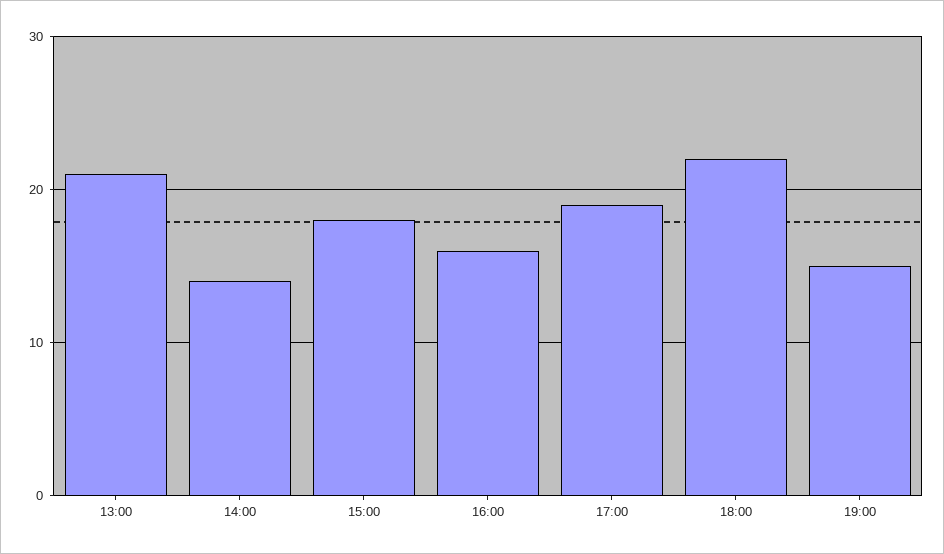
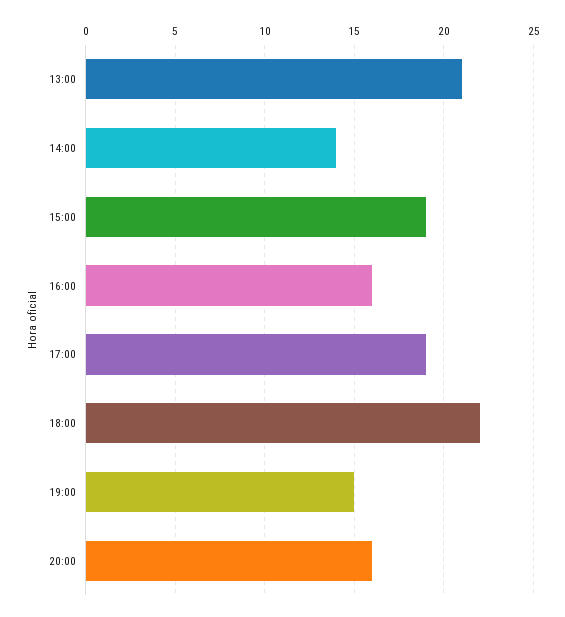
15:00: 18 -> 19
20:00: none -> 16

